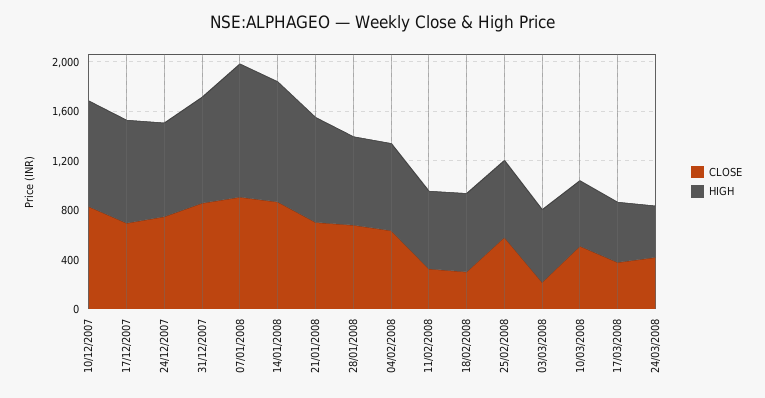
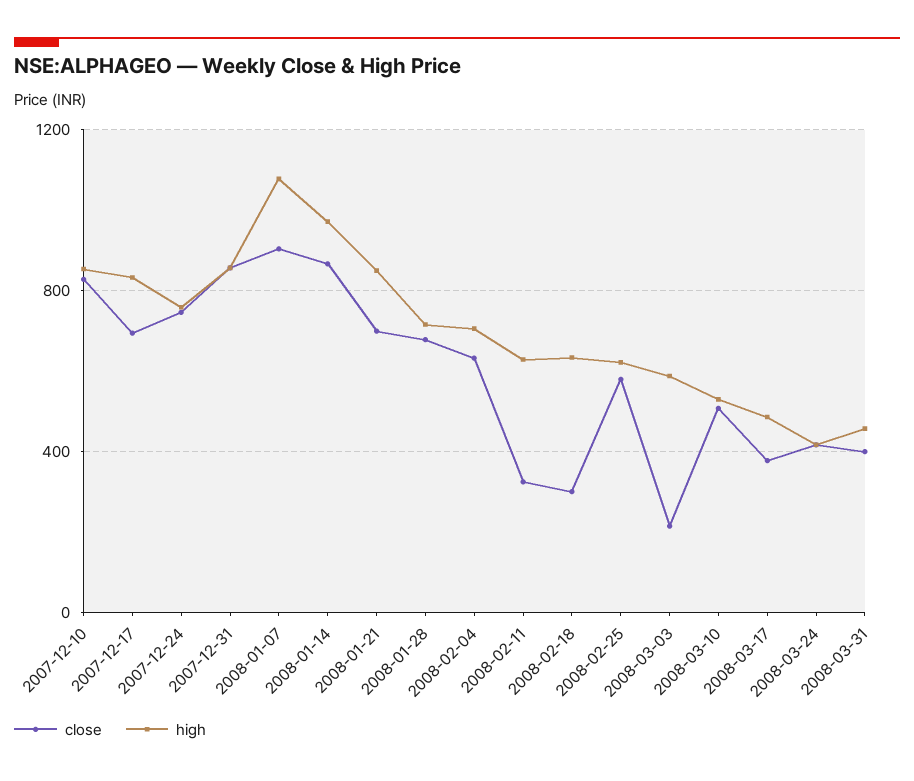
CLOSE, 2008-03-31: none -> 400
HIGH, 2008-03-31: none -> 450

